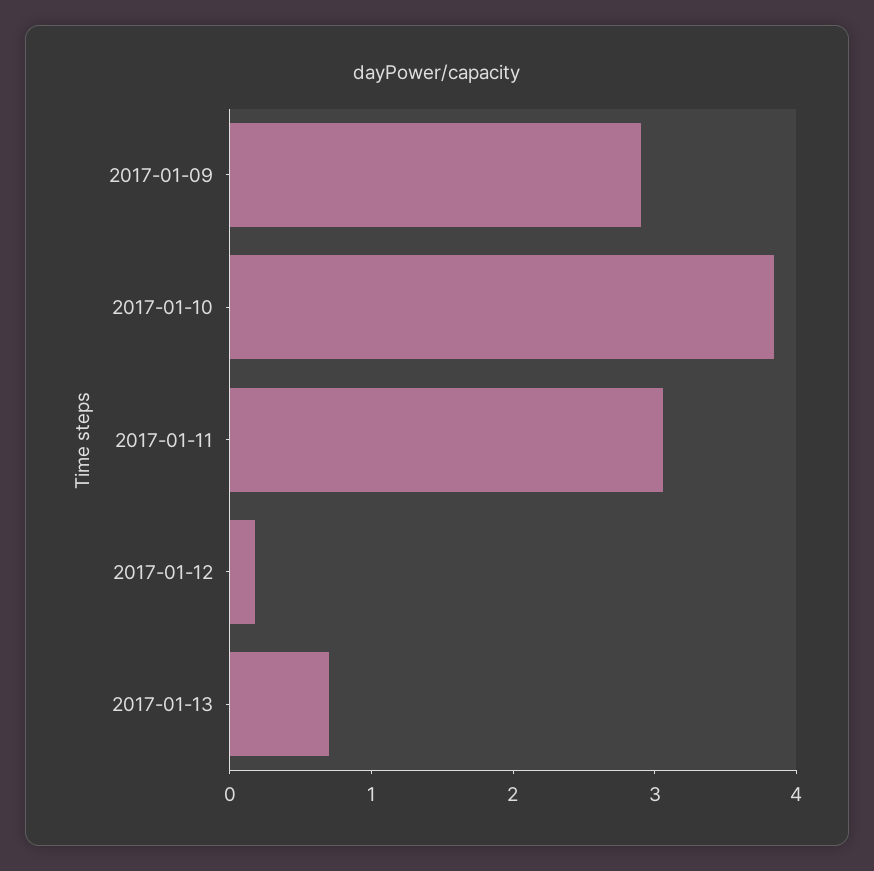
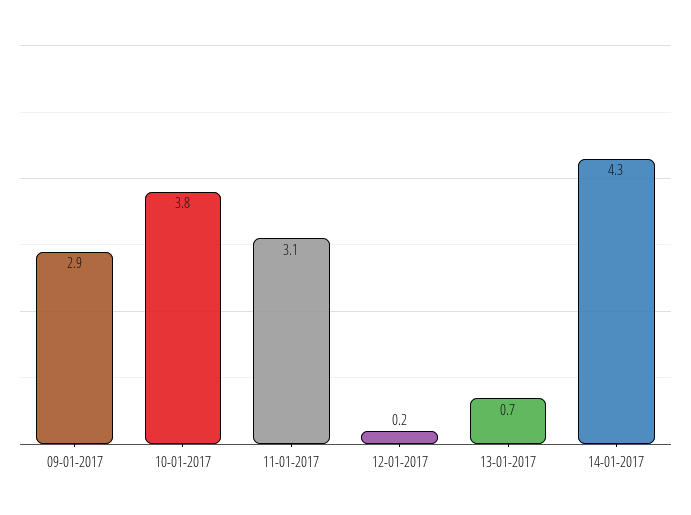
14-01-2017: none -> 4.3

